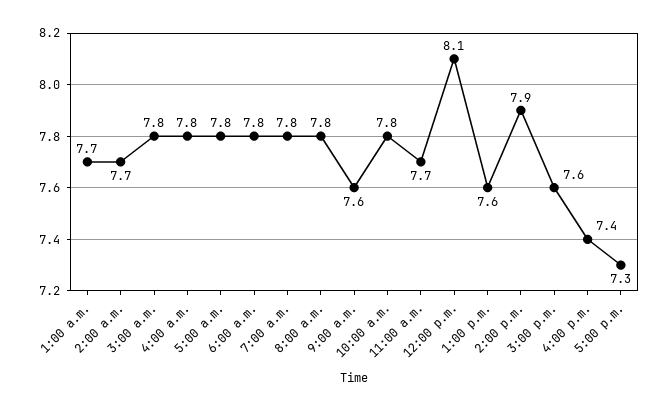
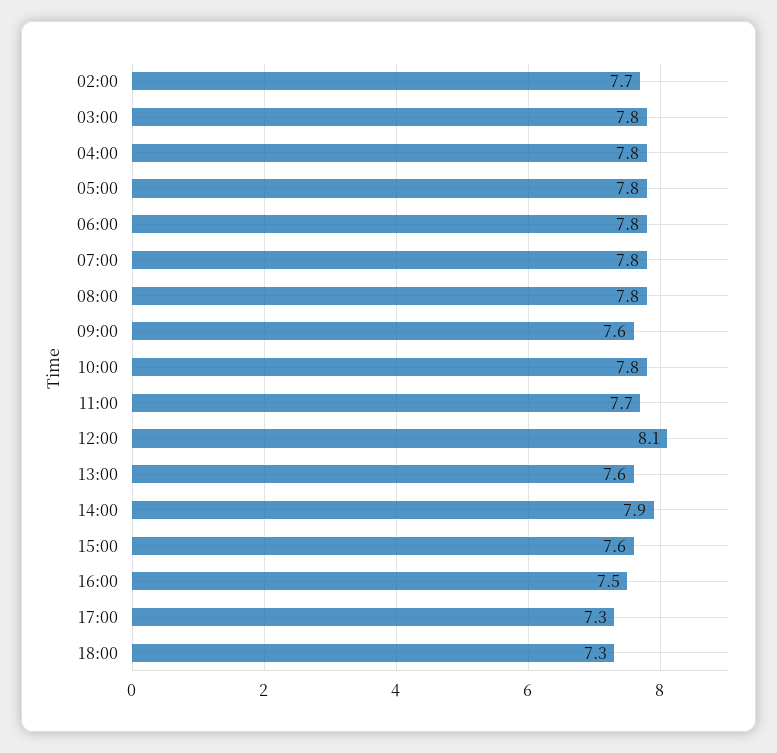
1:00 a.m.: 7.7 -> none
4:00 p.m.: 7.4 -> 7.5
18:00: none -> 7.3

